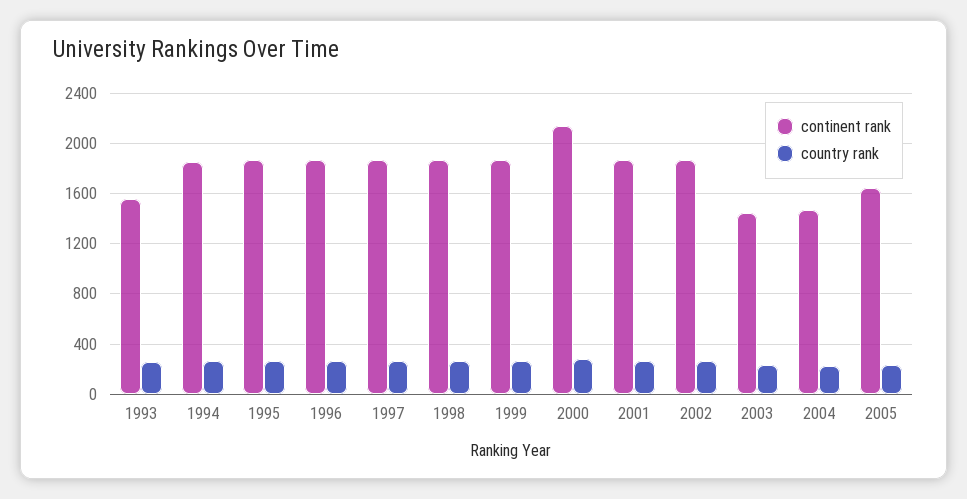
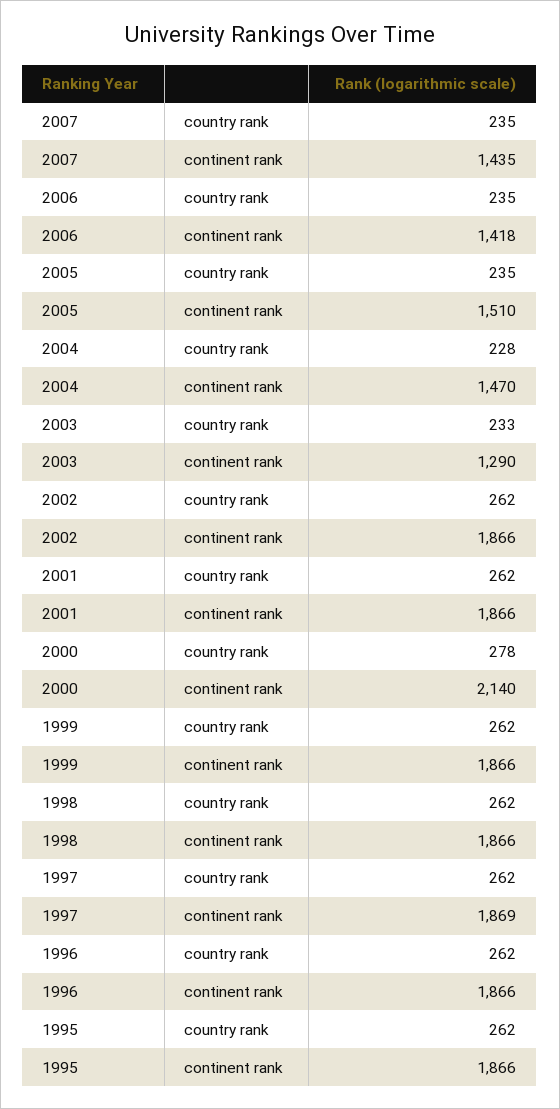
continent rank, 1993: 1550 -> none
country rank, 1993: 250 -> none
continent rank, 1994: 1850 -> none
country rank, 1994: 250 -> none
continent rank, 2003: 1450 -> 1290
continent rank, 2005: 1650 -> 1510
country rank, 2007: none -> 235
continent rank, 2007: none -> 1435
country rank, 2006: none -> 235
continent rank, 2006: none -> 1418

